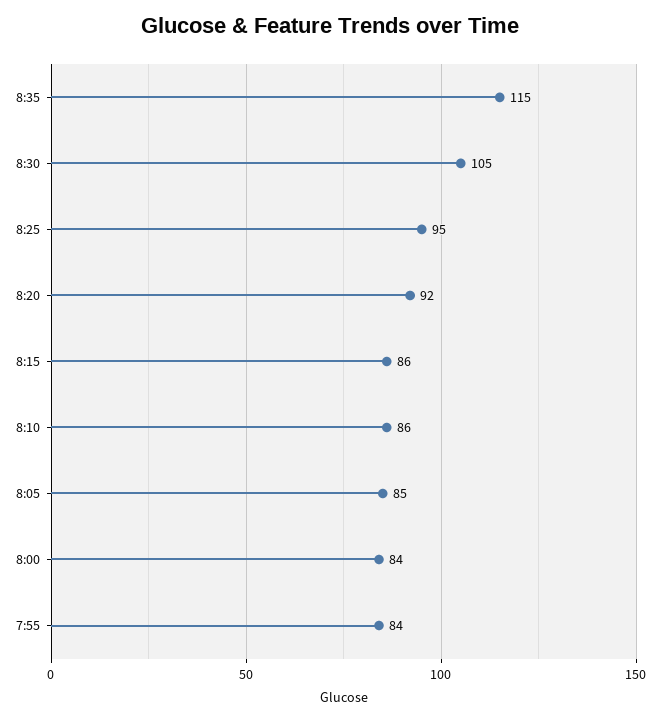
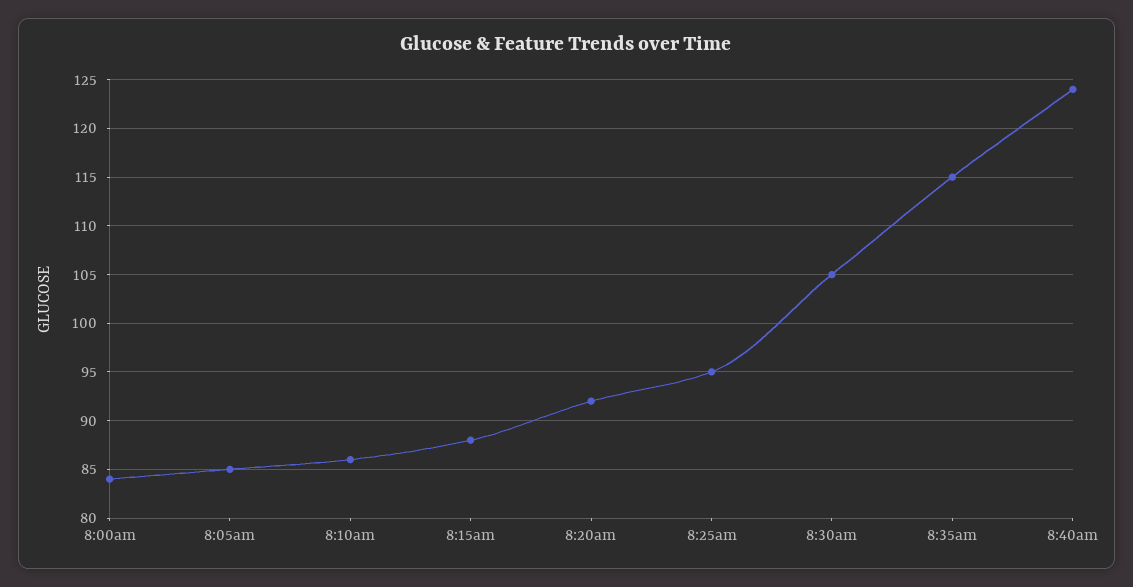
8:15: 86 -> 88
7:55: 84 -> none
8:40am: none -> 124

